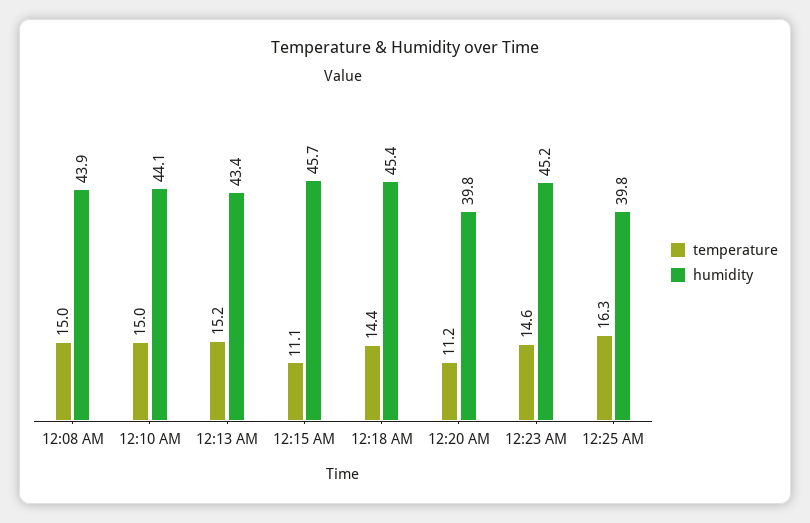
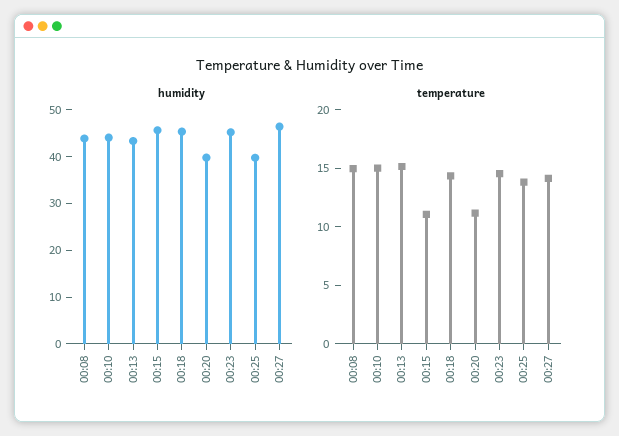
temperature, 12:25 AM: 16.3 -> 14
humidity, 00:27: none -> 46
temperature, 00:27: none -> 14

